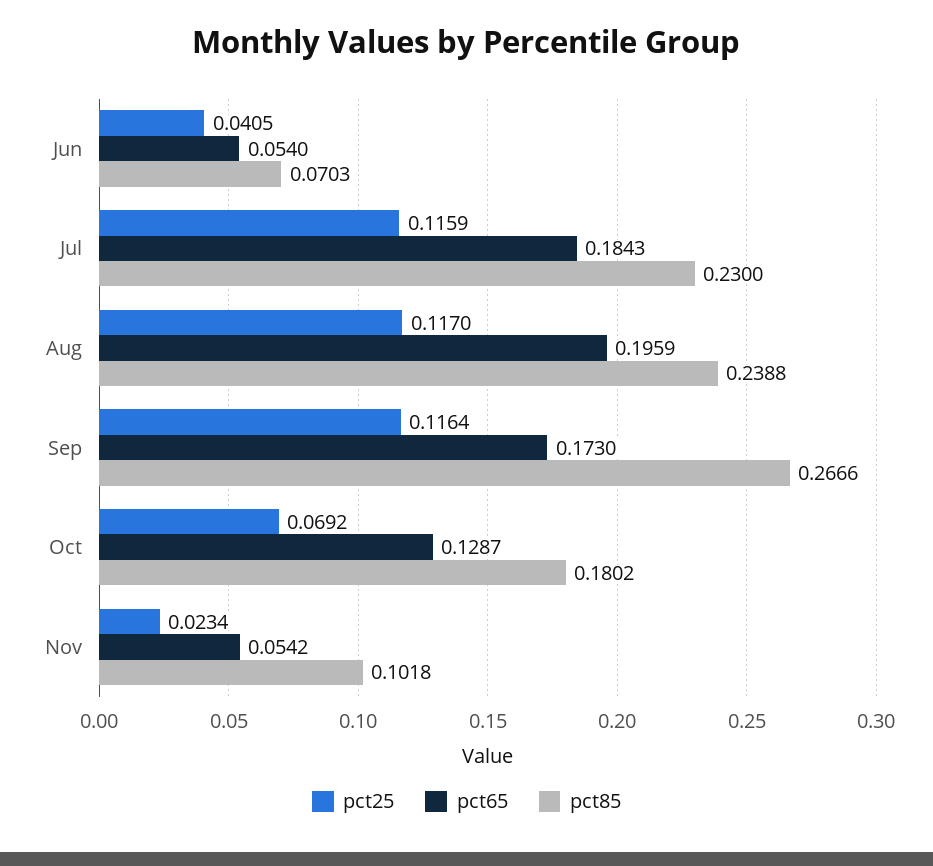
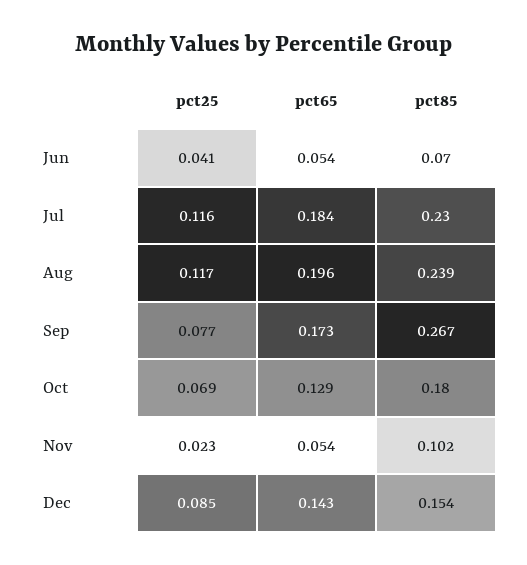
pct25, Sep: 0.1164 -> 0.077
pct25, Dec: none -> 0.085
pct65, Dec: none -> 0.143
pct85, Dec: none -> 0.154

